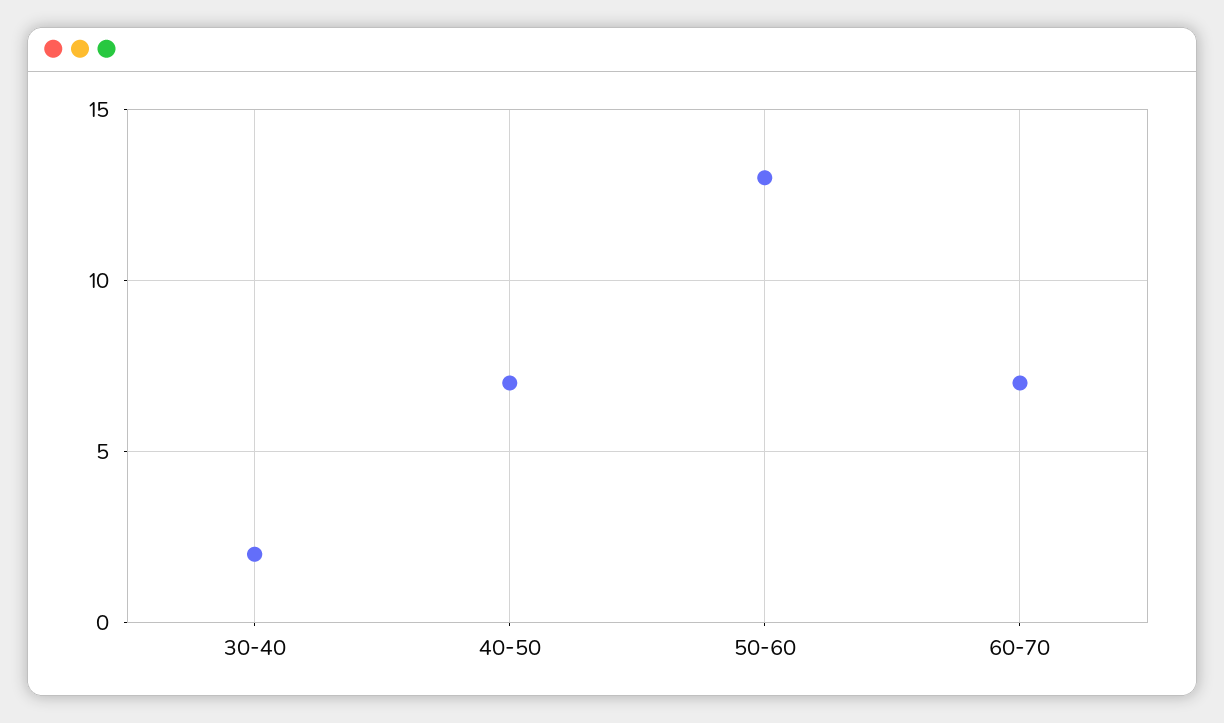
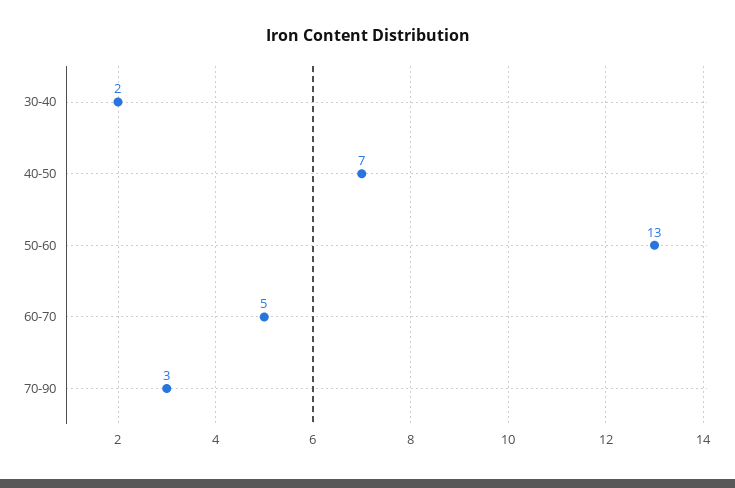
60-70: 7 -> 5
70-90: none -> 3

